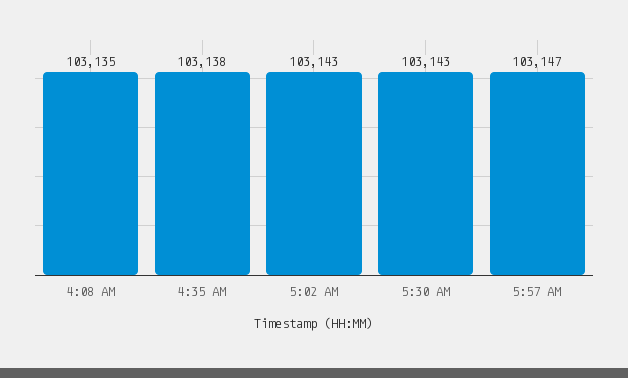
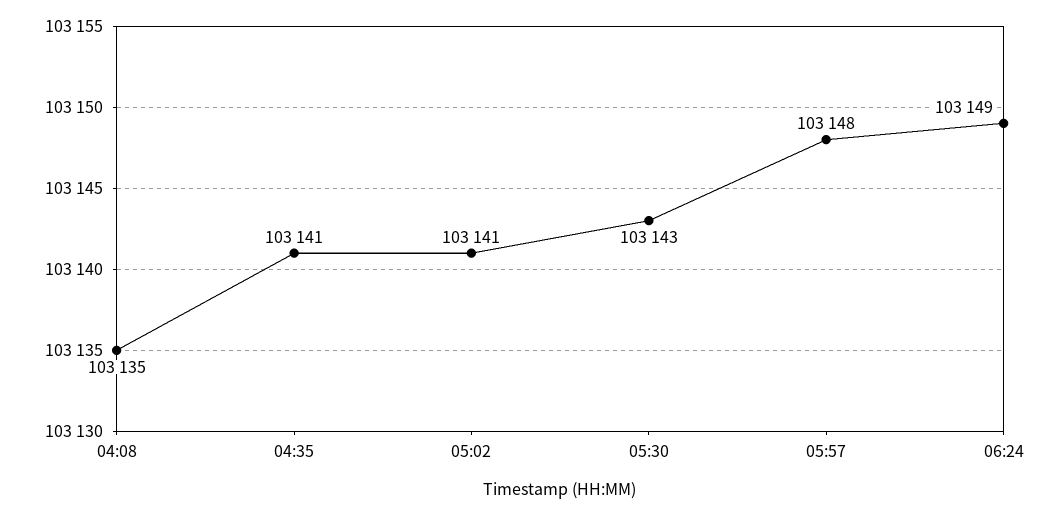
4:35 AM: 103138 -> 103141
5:02 AM: 103143 -> 103141
5:57 AM: 103147 -> 103148
06:24: none -> 103149

